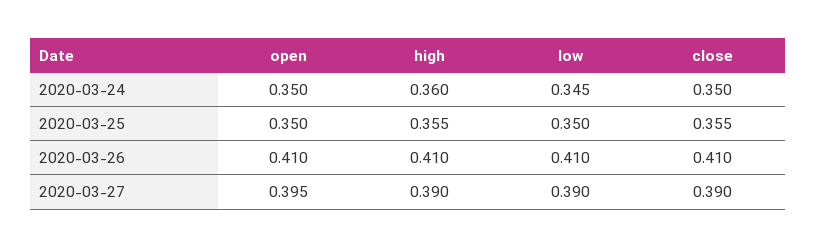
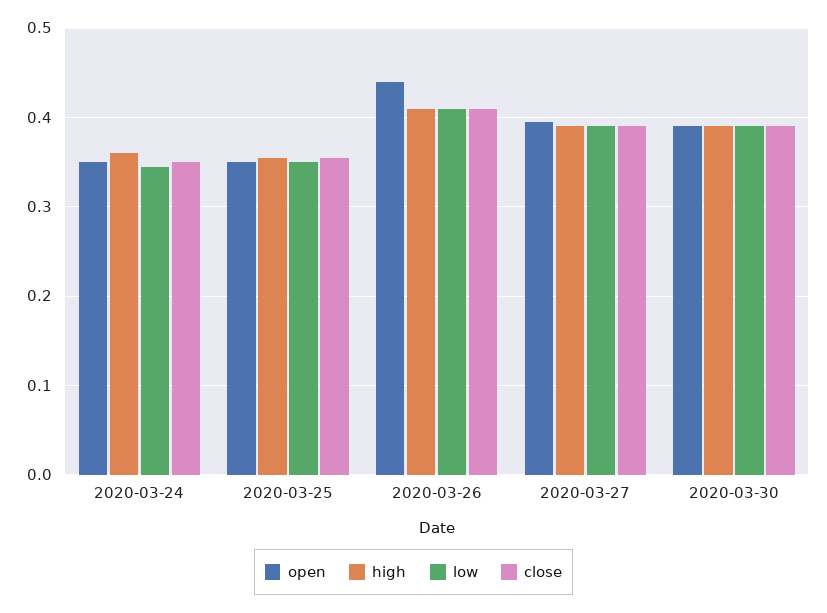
open, 2020-03-26: 0.41 -> 0.44
open, 2020-03-30: none -> 0.39
high, 2020-03-30: none -> 0.39
low, 2020-03-30: none -> 0.39
close, 2020-03-30: none -> 0.39

